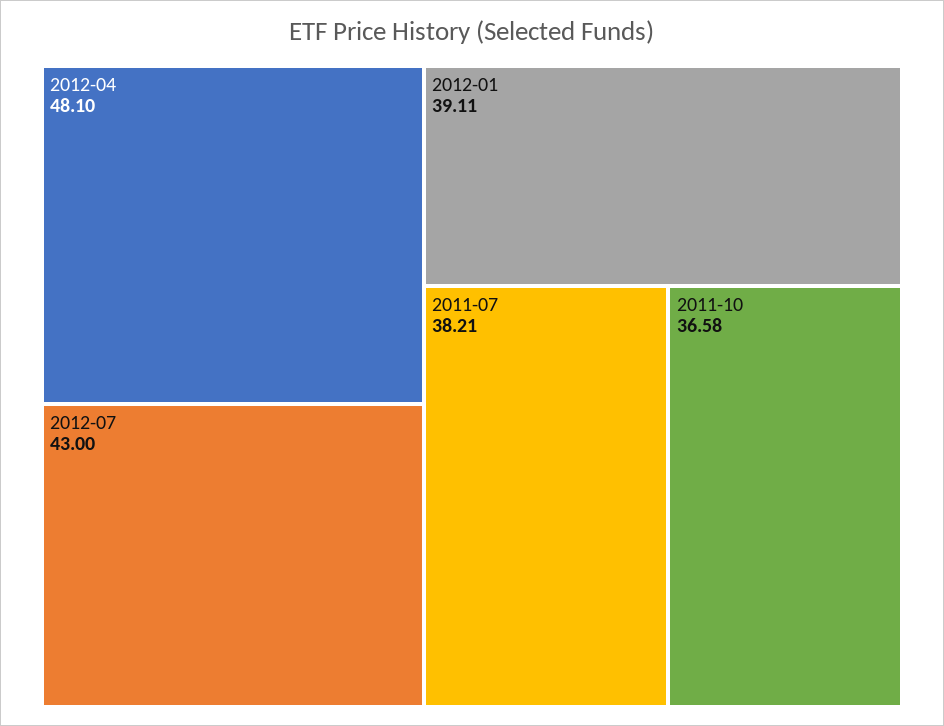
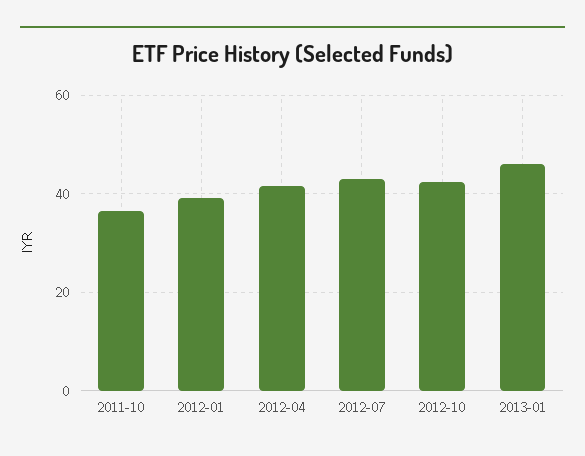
2012-04: 48.1 -> 42
2011-07: 38.21 -> none
2012-10: none -> 42
2013-01: none -> 46

